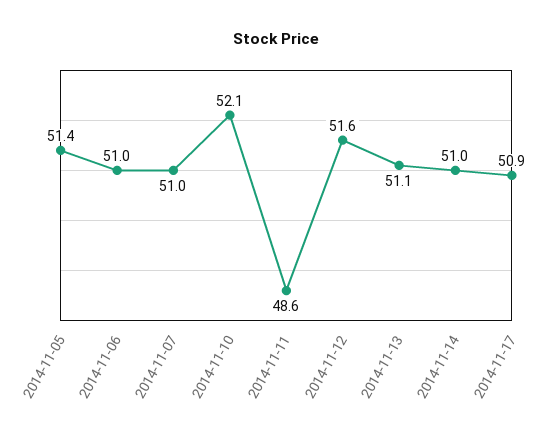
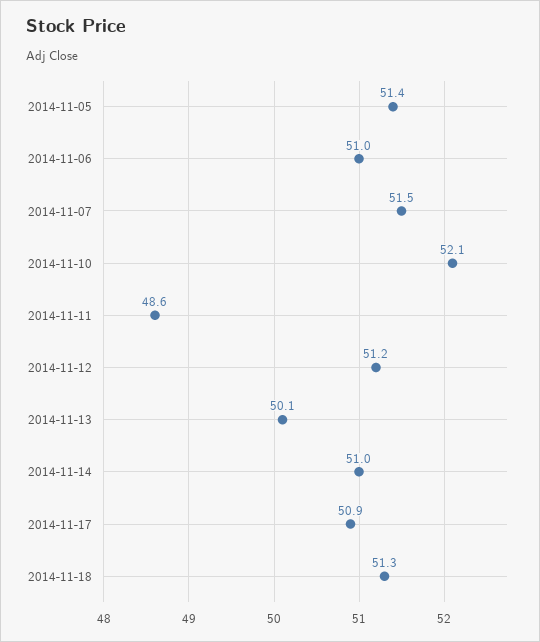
2014-11-07: 51 -> 51.5
2014-11-12: 51.6 -> 51.2
2014-11-13: 51.1 -> 50.1
2014-11-18: none -> 51.3

